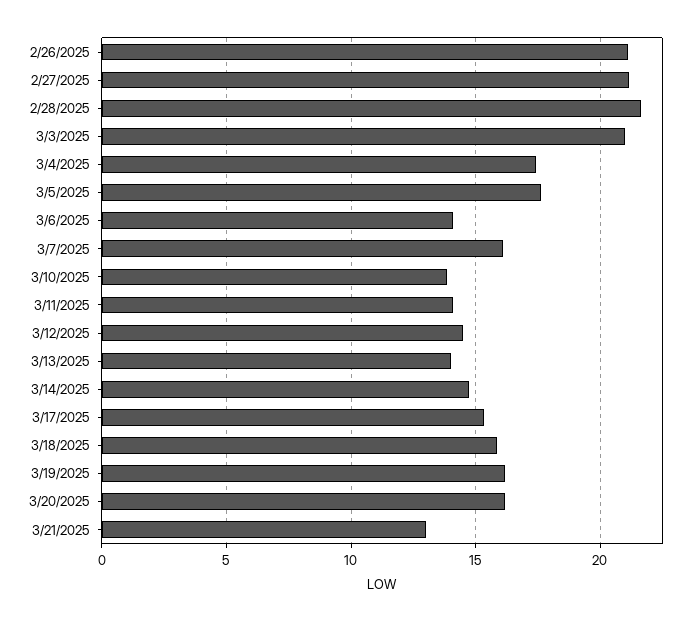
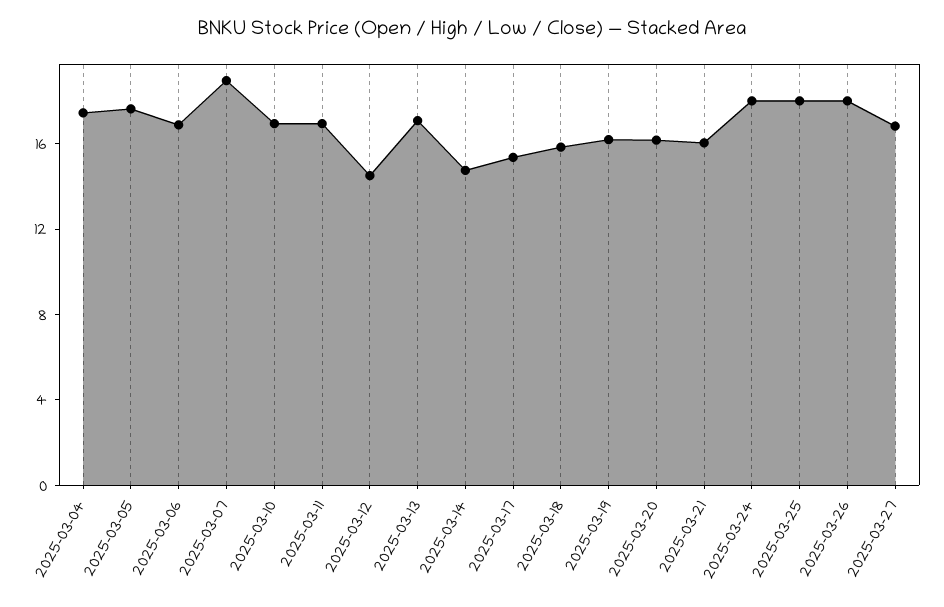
2/26/2025: 21 -> none
2/27/2025: 21 -> none
2/28/2025: 21.5 -> none
3/3/2025: 21 -> none
3/6/2025: 14 -> 17
3/7/2025: 16 -> 19
3/10/2025: 14 -> 17
3/11/2025: 14 -> 17
3/13/2025: 14 -> 17
3/21/2025: 13 -> 16
2025-03-24: none -> 18
2025-03-25: none -> 18
2025-03-26: none -> 18
2025-03-27: none -> 17

